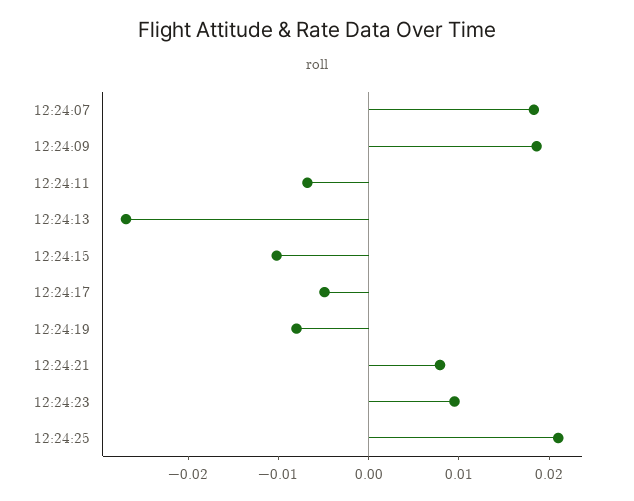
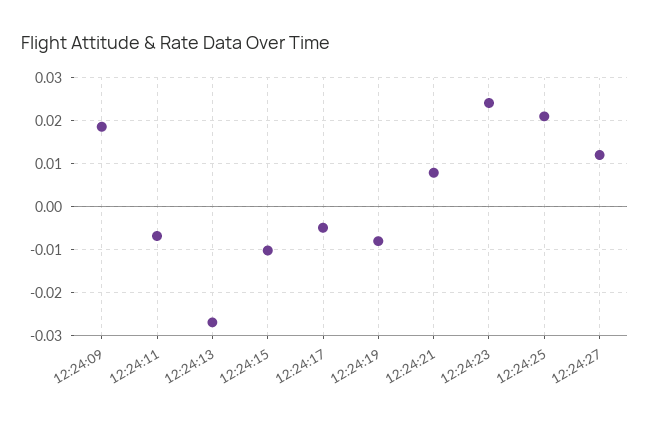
12:24:07: 0.018 -> none
12:24:23: 0.01 -> 0.024
12:24:27: none -> 0.012

